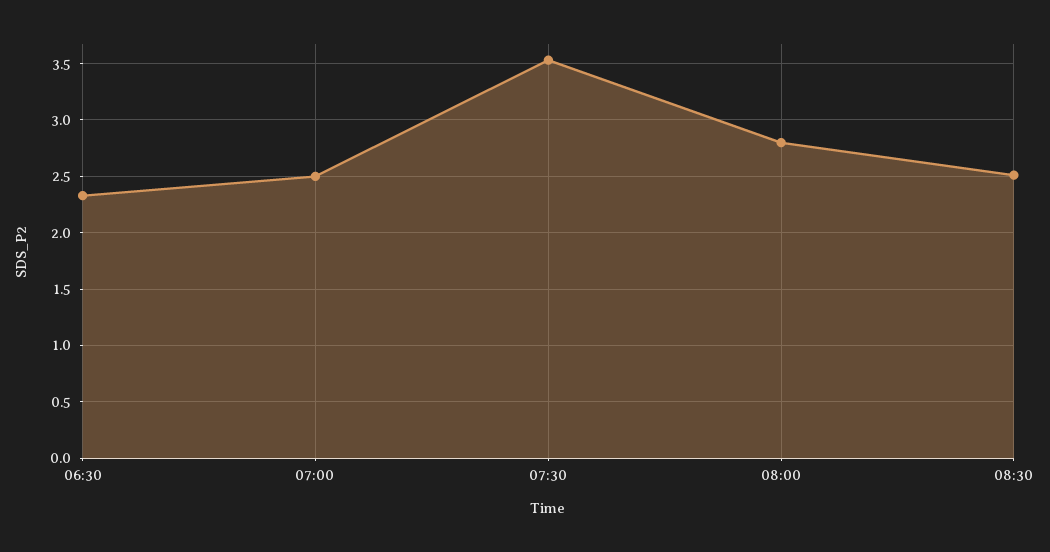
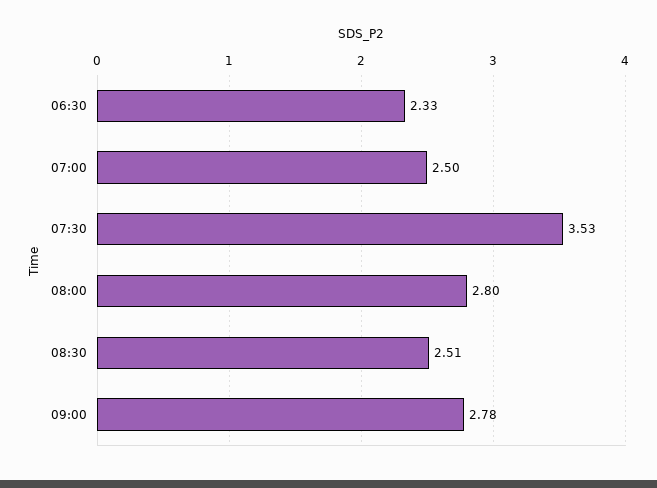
09:00: none -> 2.78

